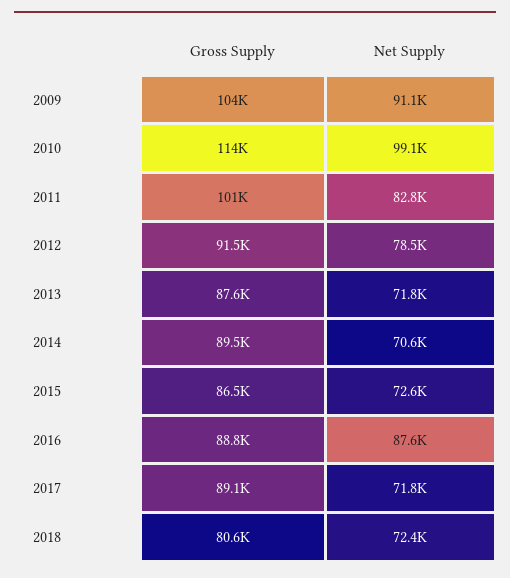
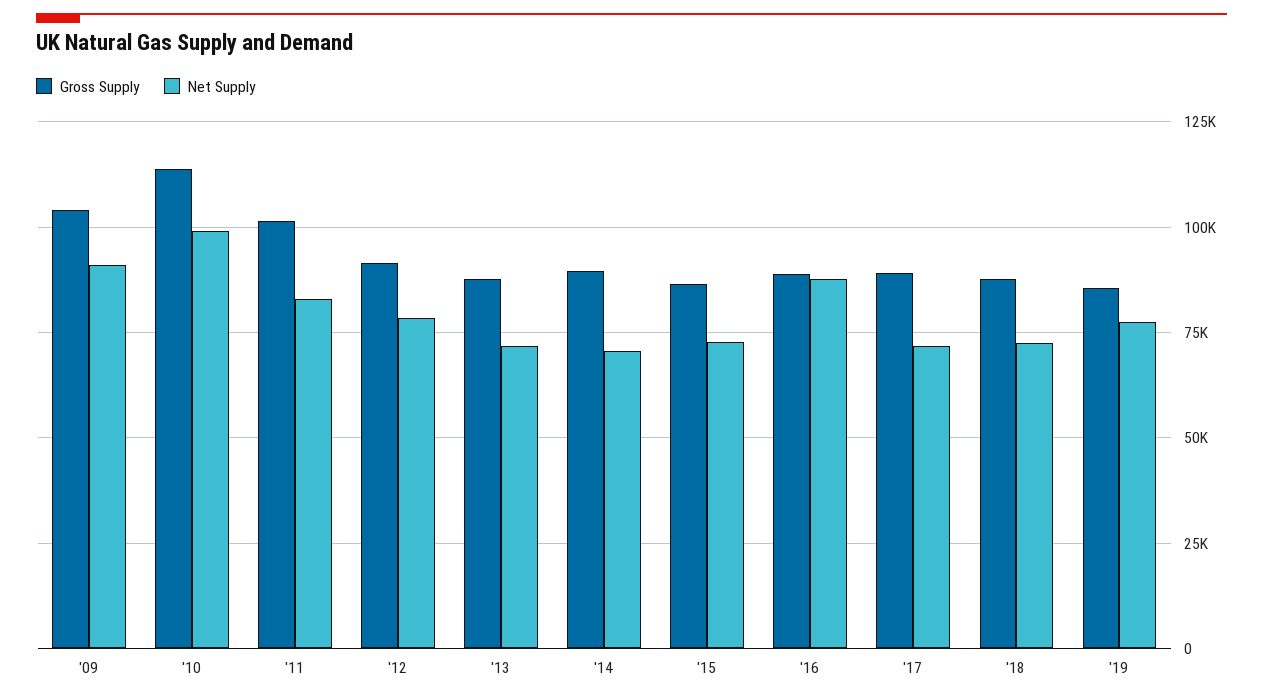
Gross Supply, 2018: 80600 -> 87500
Gross Supply, '19: none -> 85000
Net Supply, '19: none -> 77500

